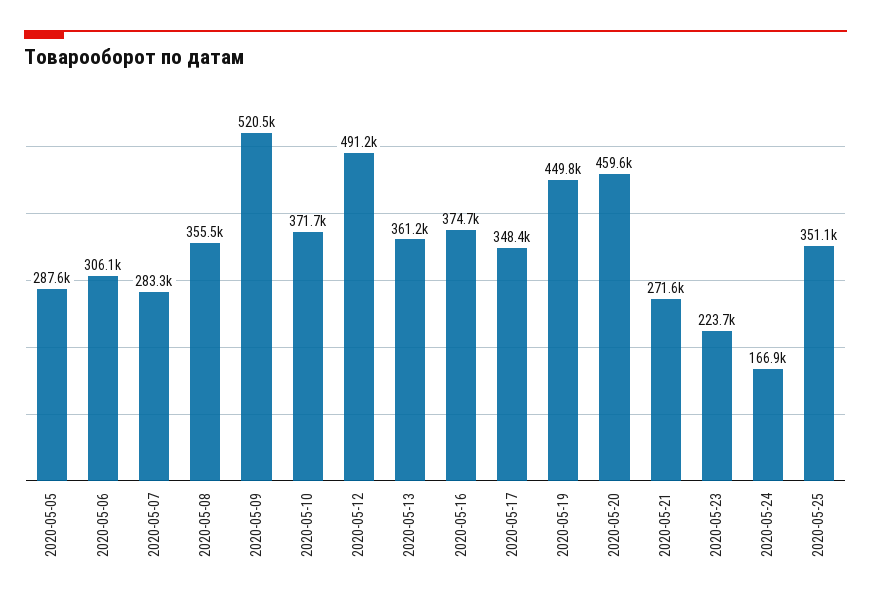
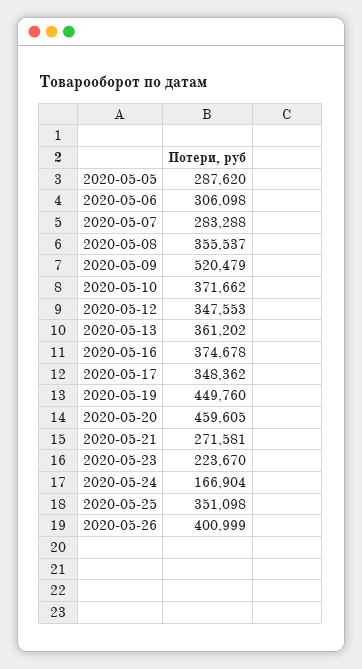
2020-05-12: 491200 -> 347553
2020-05-26: none -> 400999

